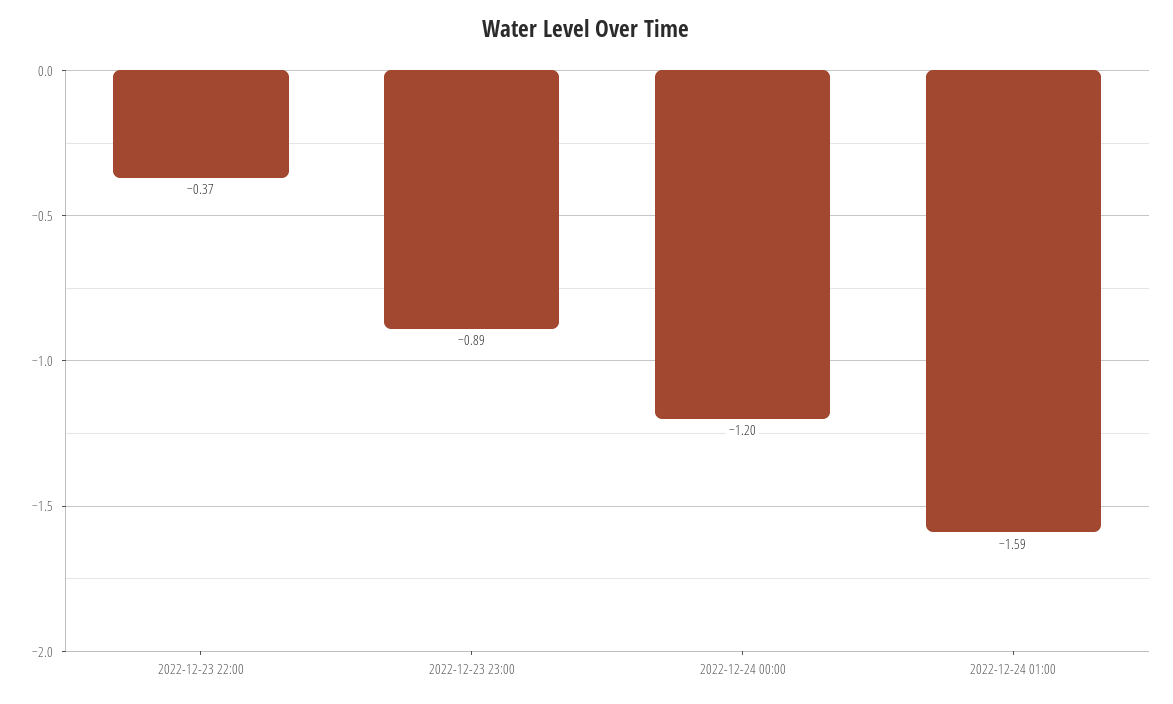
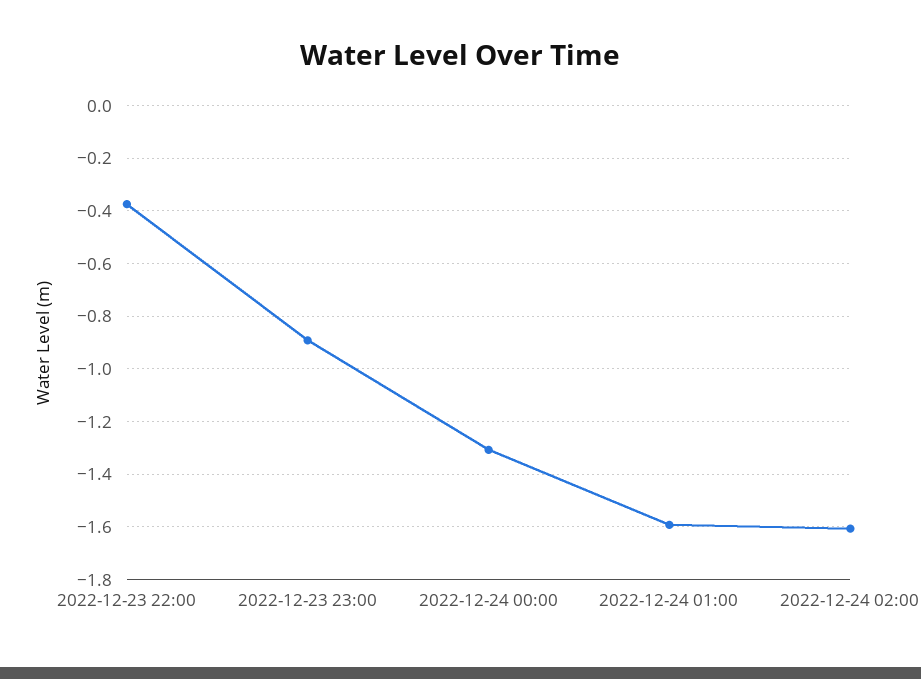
2022-12-24 00:00: -1.2 -> -1.3
2022-12-24 02:00: none -> -1.6

